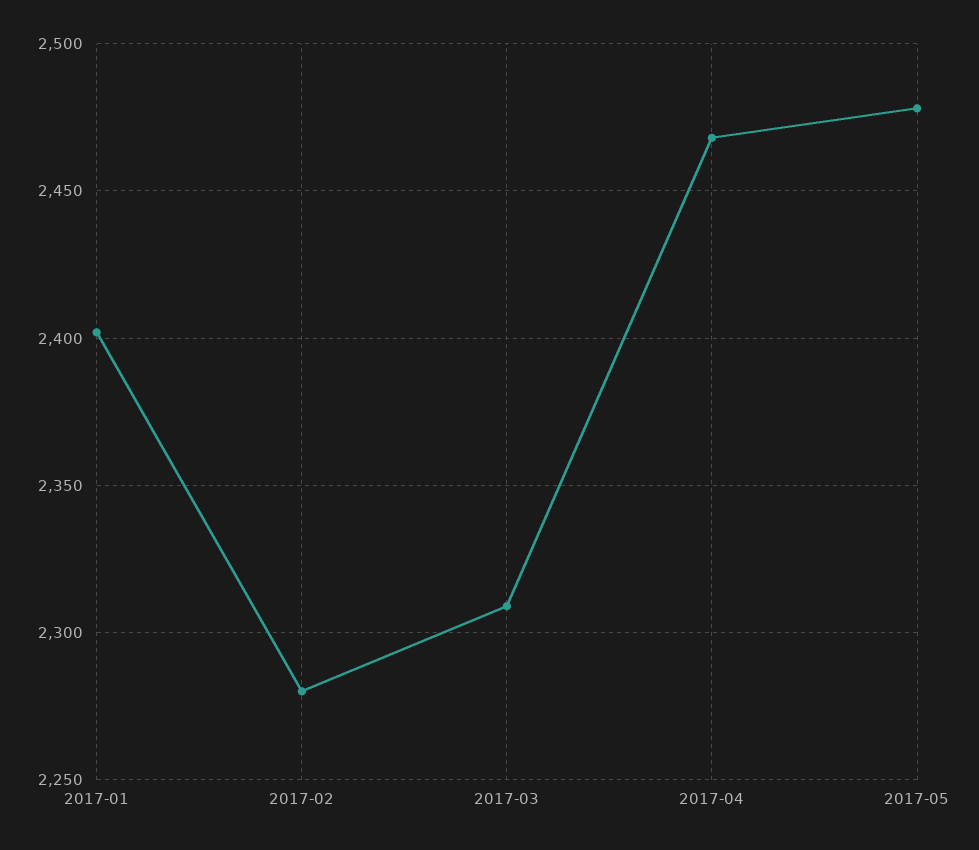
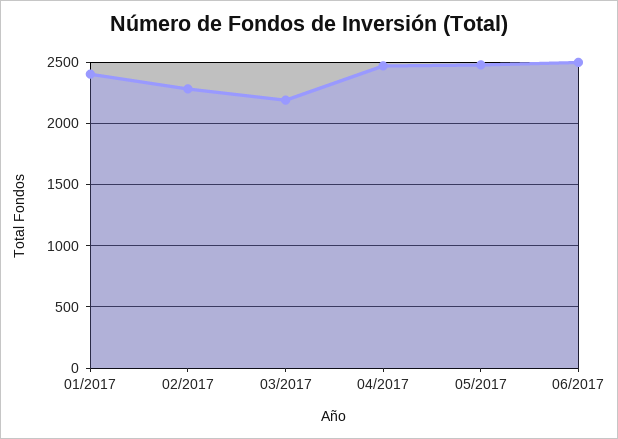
2017-03: 2310 -> 2200
06/2017: none -> 2500

